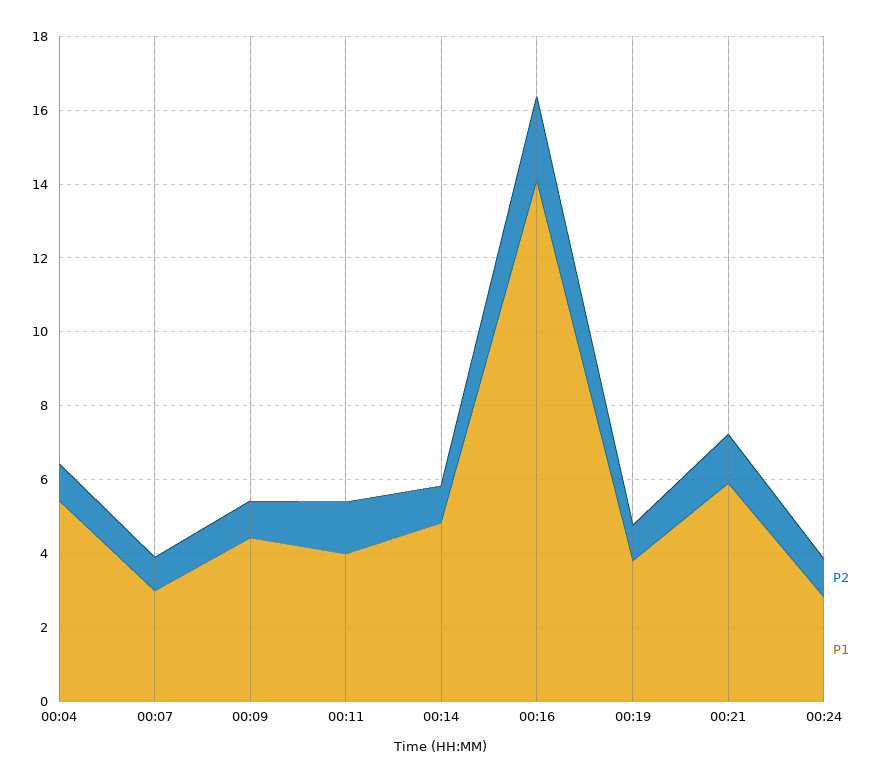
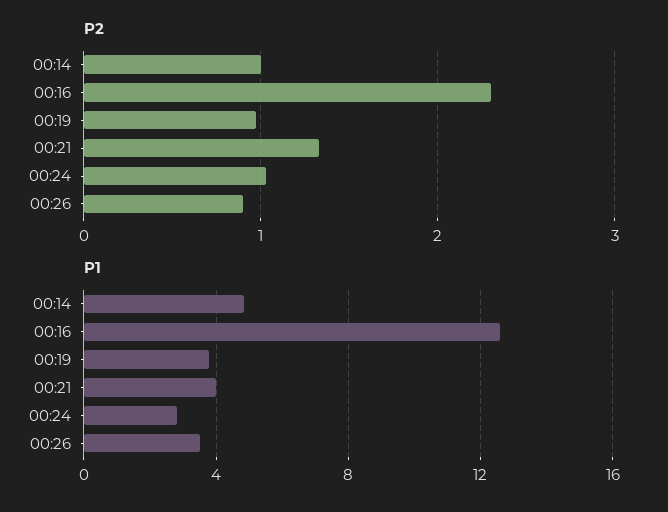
P2, 00:04: 1 -> none
P1, 00:04: 5.5 -> none
P2, 00:07: 1 -> none
P1, 00:07: 3 -> none
P2, 00:09: 1 -> none
P1, 00:09: 4.5 -> none
P2, 00:11: 1.5 -> none
P1, 00:11: 4 -> none
P1, 00:16: 14 -> 12.5
P1, 00:21: 6 -> 4
P2, 00:26: none -> 0.9
P1, 00:26: none -> 3.5

